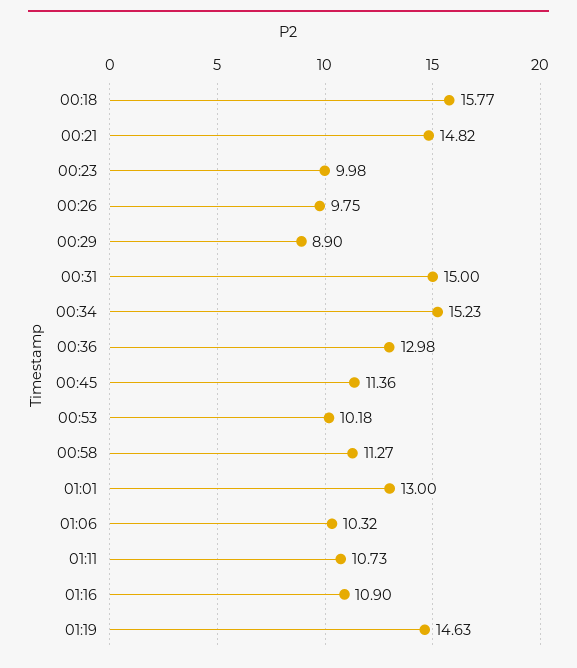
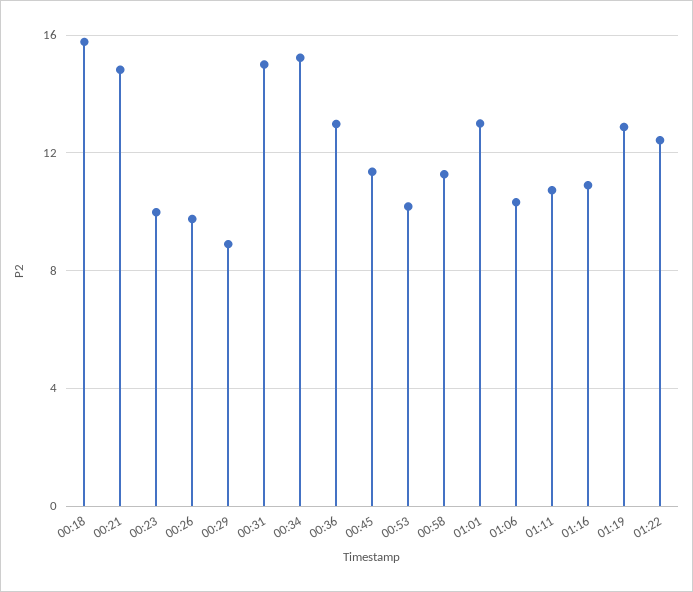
01:19: 14.63 -> 13
01:22: none -> 12.5

